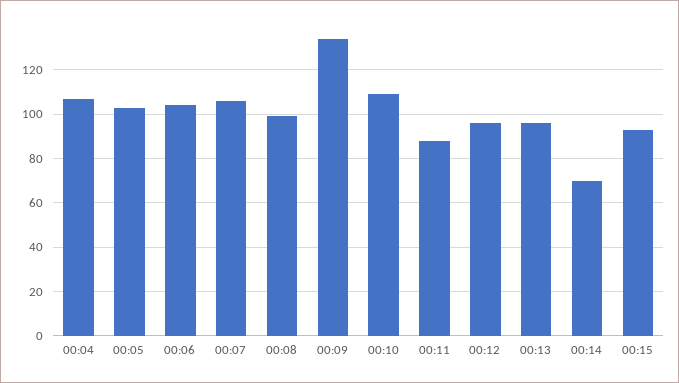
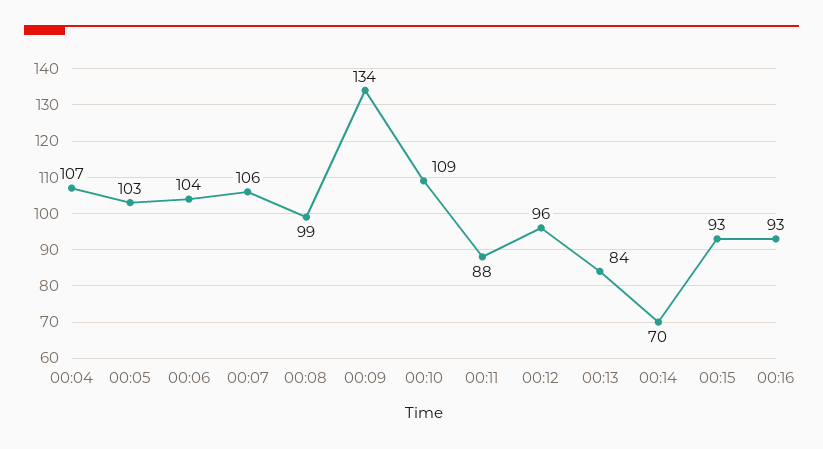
00:13: 95 -> 84
00:16: none -> 93

